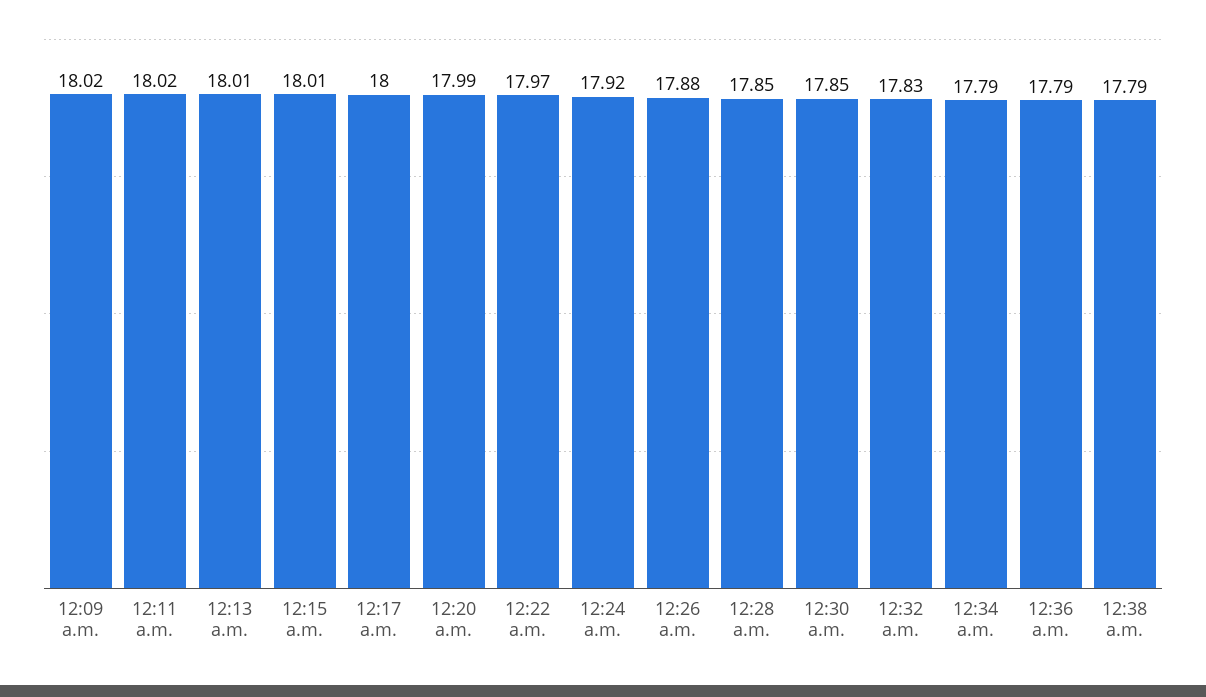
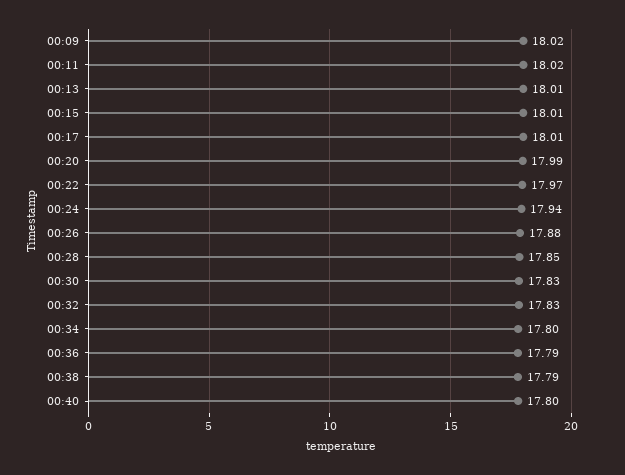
12:17 a.m.: 18 -> 18.01
12:24 a.m.: 17.92 -> 17.94
12:30 a.m.: 17.85 -> 17.83
12:34 a.m.: 17.79 -> 17.8
00:40: none -> 17.8

